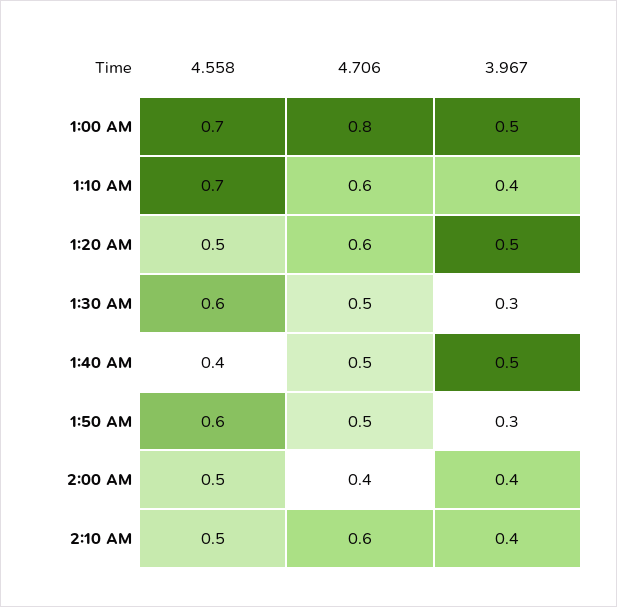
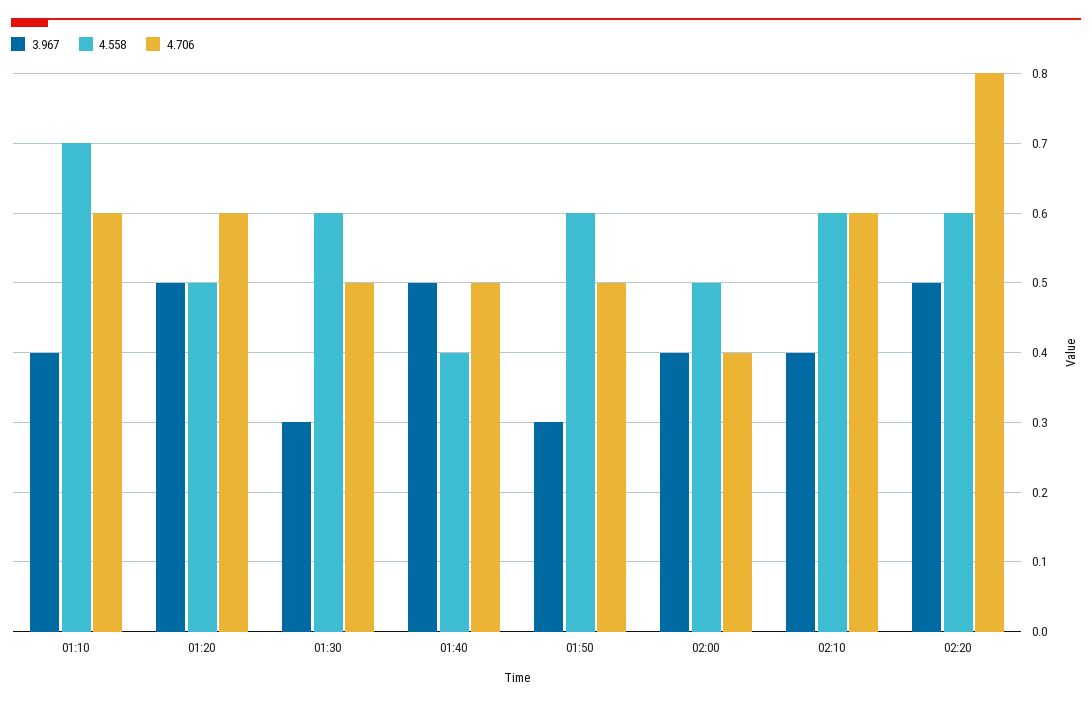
4.558, 1:00 AM: 0.7 -> none
4.706, 1:00 AM: 0.8 -> none
3.967, 1:00 AM: 0.5 -> none
4.558, 2:10 AM: 0.5 -> 0.6
3.967, 02:20: none -> 0.5
4.558, 02:20: none -> 0.6
4.706, 02:20: none -> 0.8

